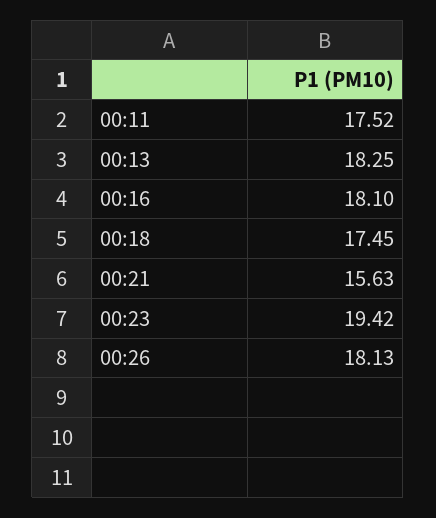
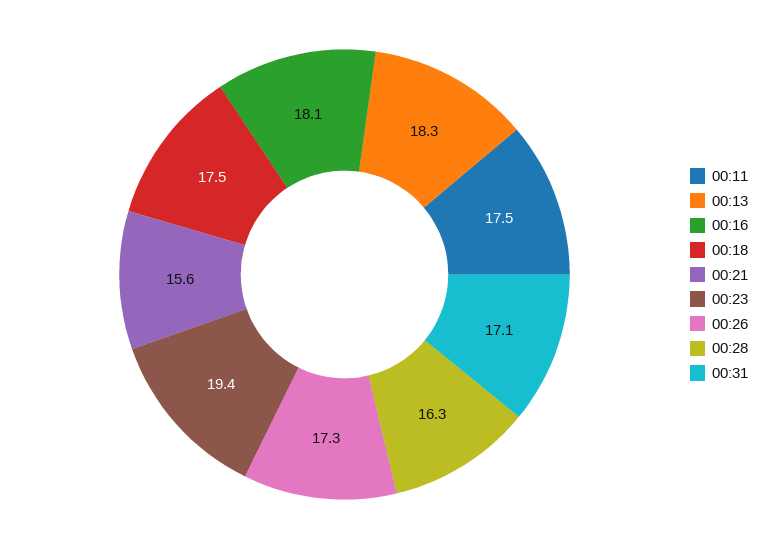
00:26: 18.13 -> 17.3
00:28: none -> 16.3
00:31: none -> 17.1

